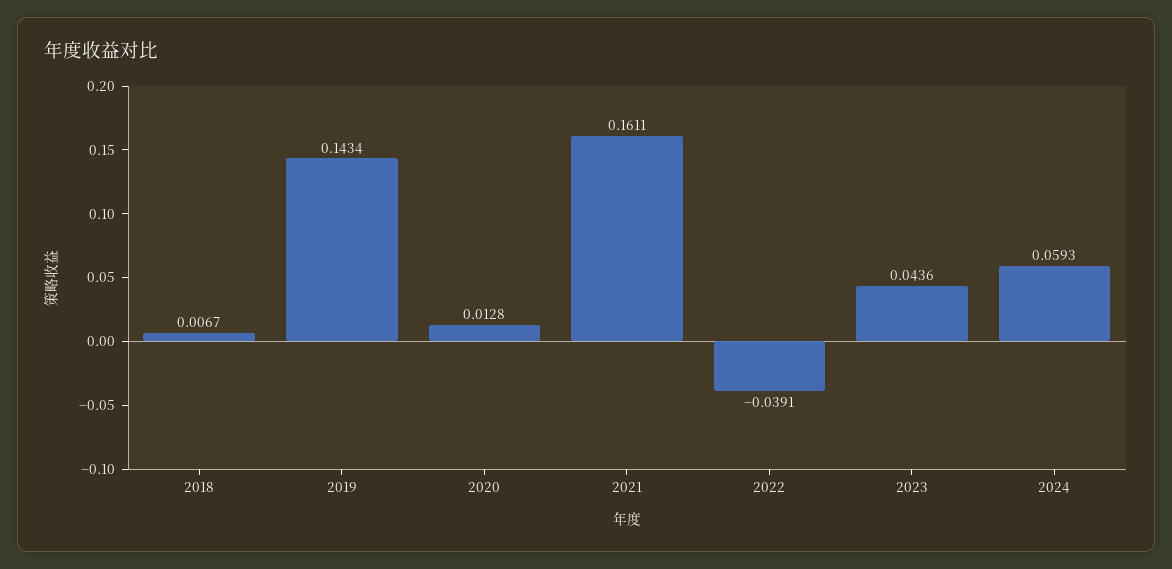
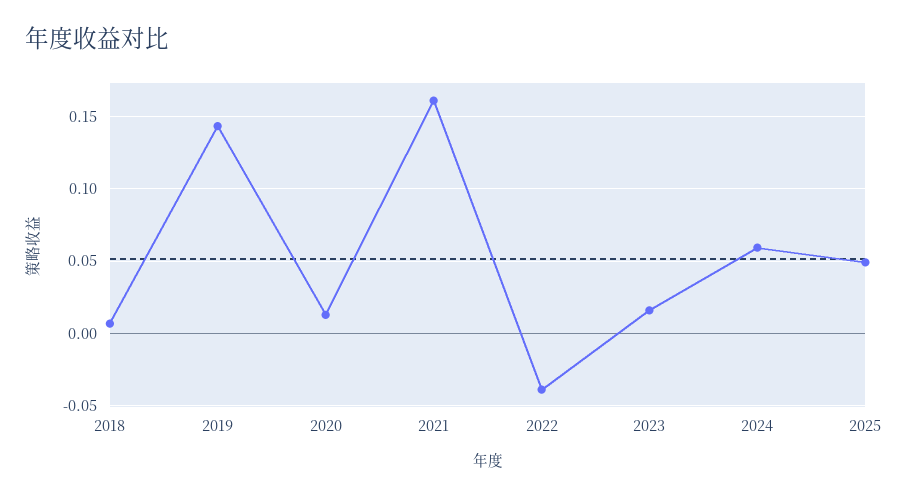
2023: 0.0436 -> 0.015
2025: none -> 0.05

